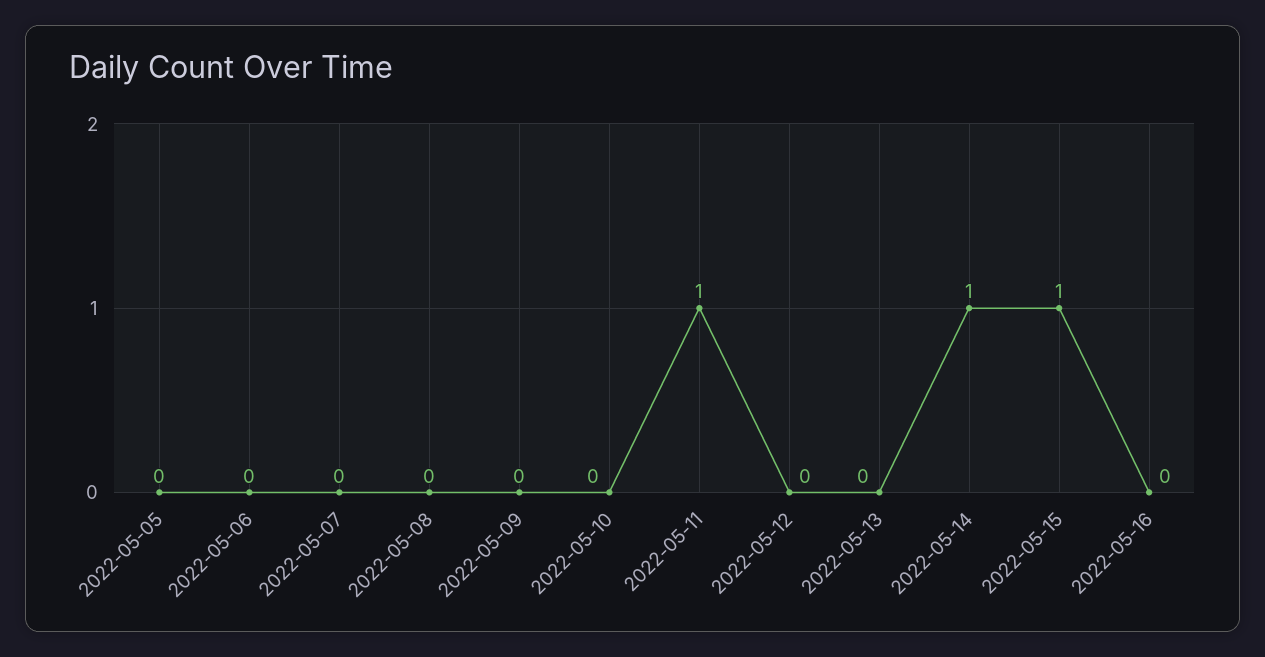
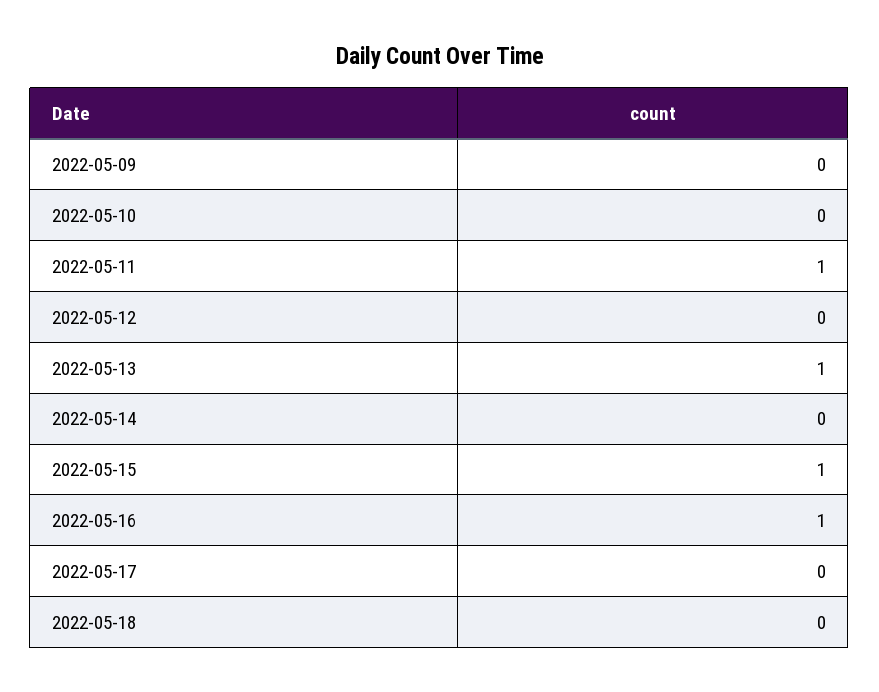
2022-05-05: 0 -> none
2022-05-06: 0 -> none
2022-05-07: 0 -> none
2022-05-08: 0 -> none
2022-05-13: 0 -> 1
2022-05-14: 1 -> 0
2022-05-16: 0 -> 1
2022-05-17: none -> 0
2022-05-18: none -> 0

